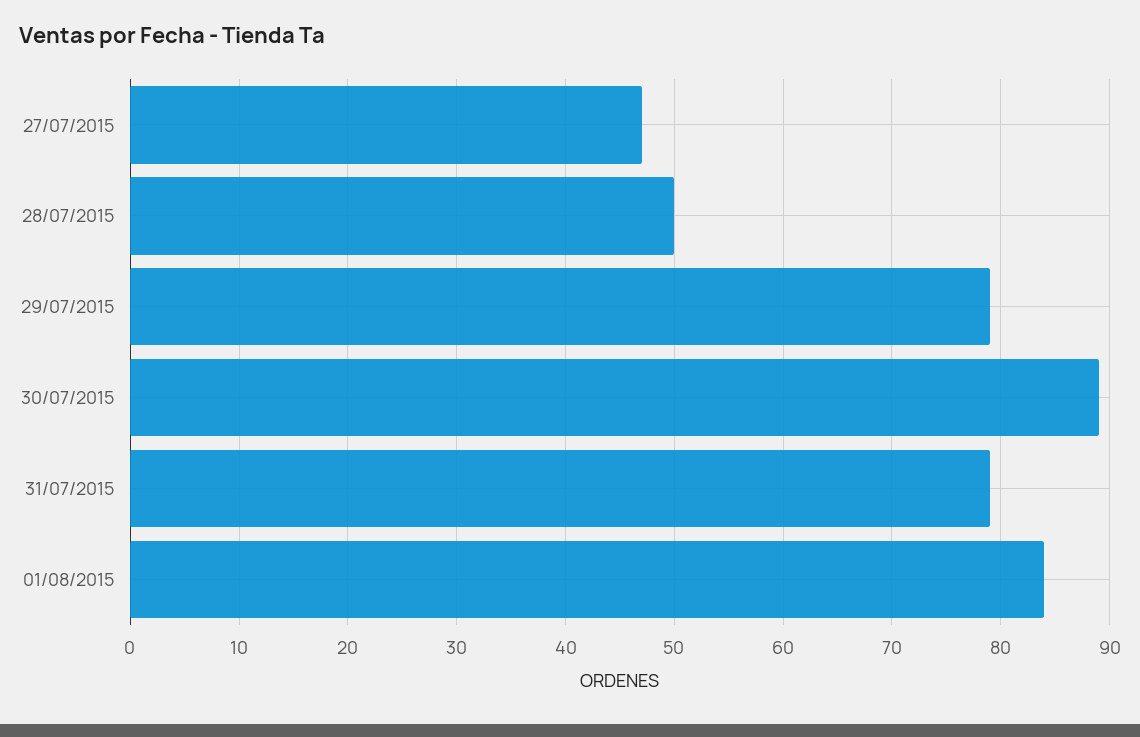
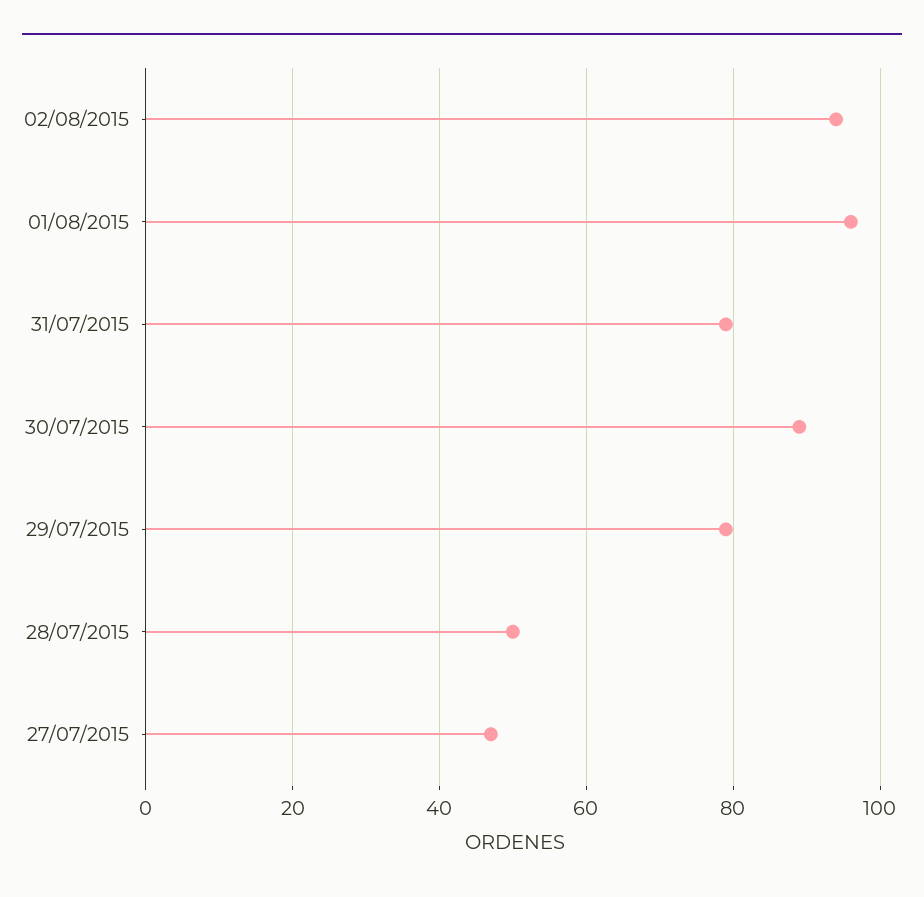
01/08/2015: 84 -> 95
02/08/2015: none -> 95

